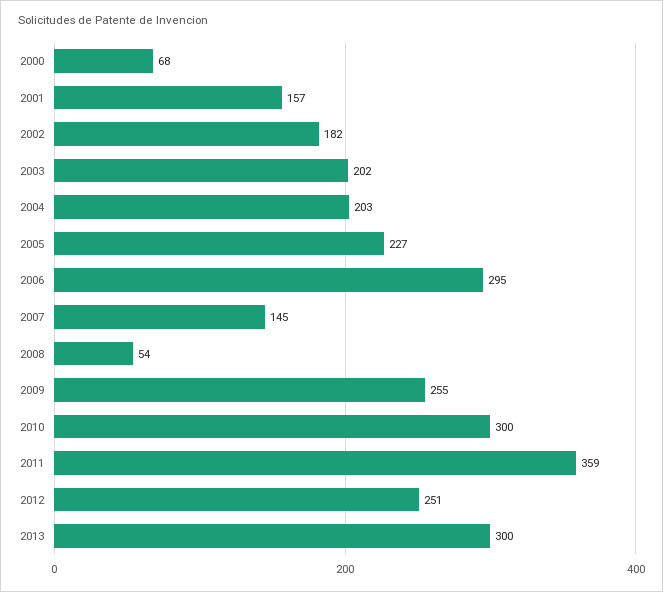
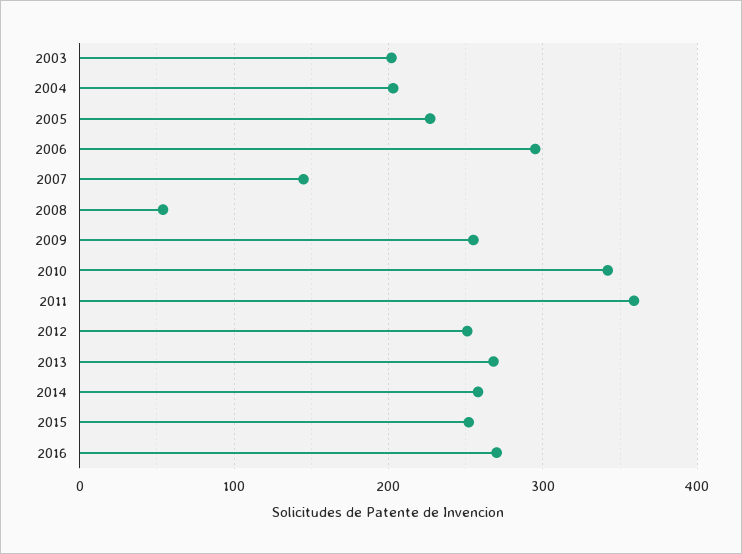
2000: 68 -> none
2001: 157 -> none
2002: 182 -> none
2010: 300 -> 340
2013: 300 -> 270
2014: none -> 260
2015: none -> 250
2016: none -> 270

